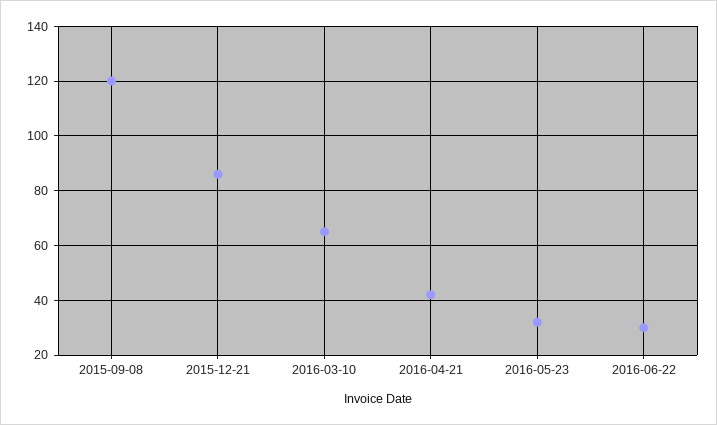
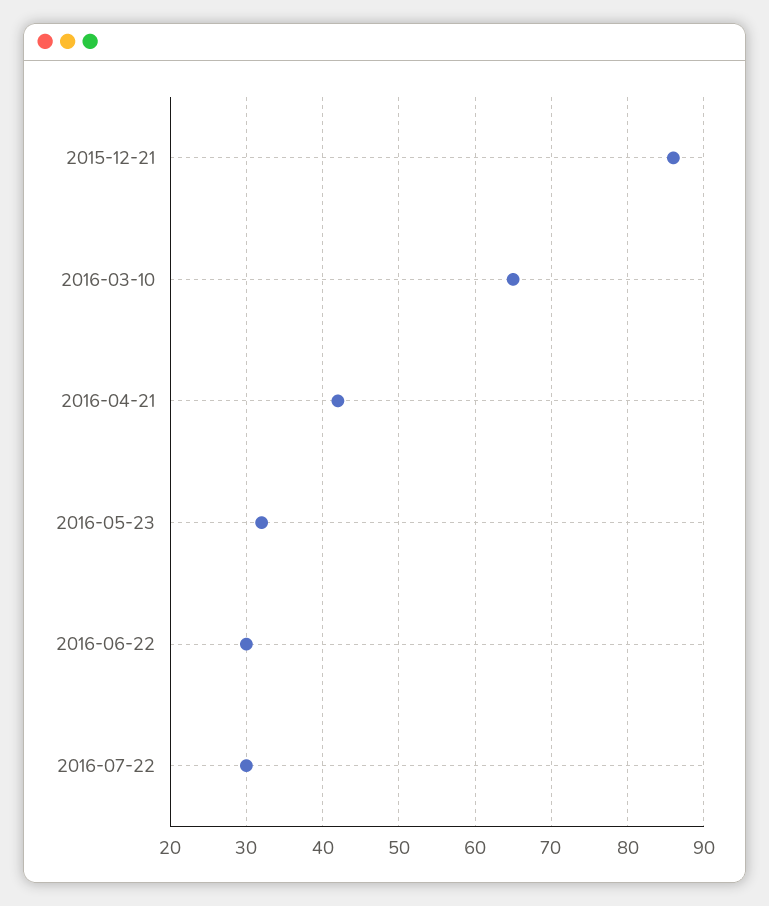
2015-09-08: 120 -> none
2016-07-22: none -> 30

